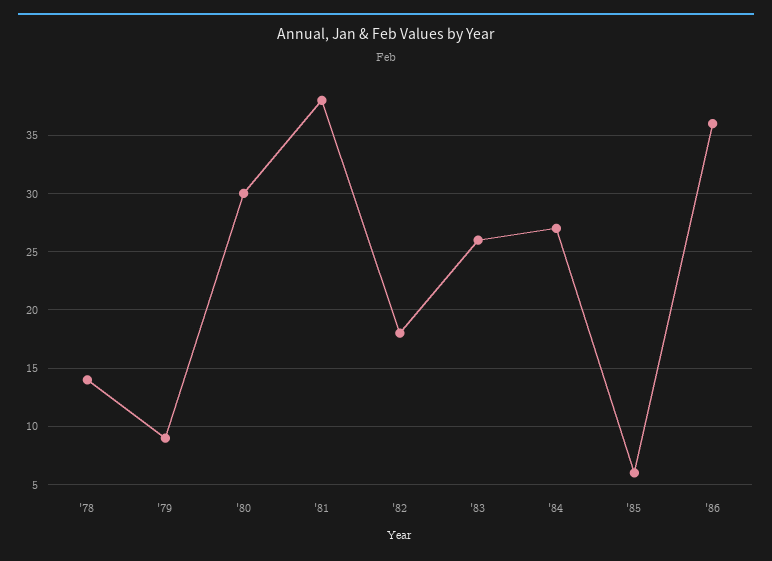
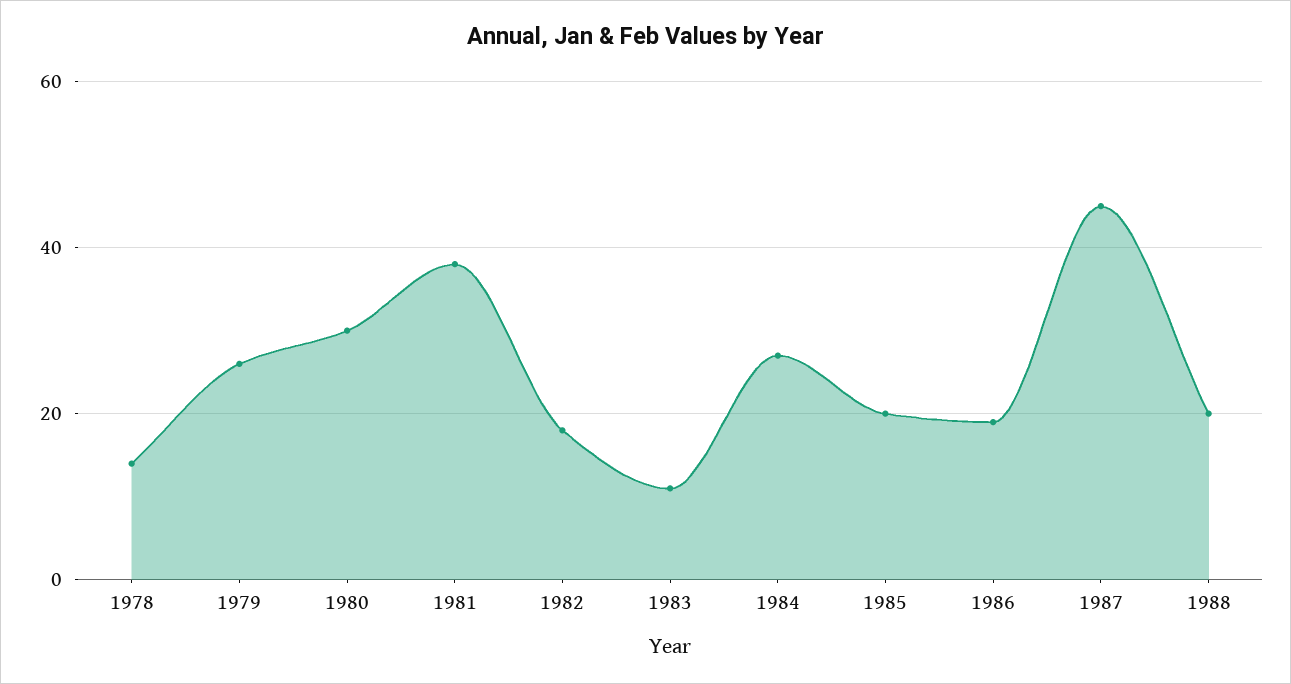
'79: 9 -> 25
'83: 26 -> 10
'85: 6 -> 20
'86: 36 -> 20
1987: none -> 45
1988: none -> 20

